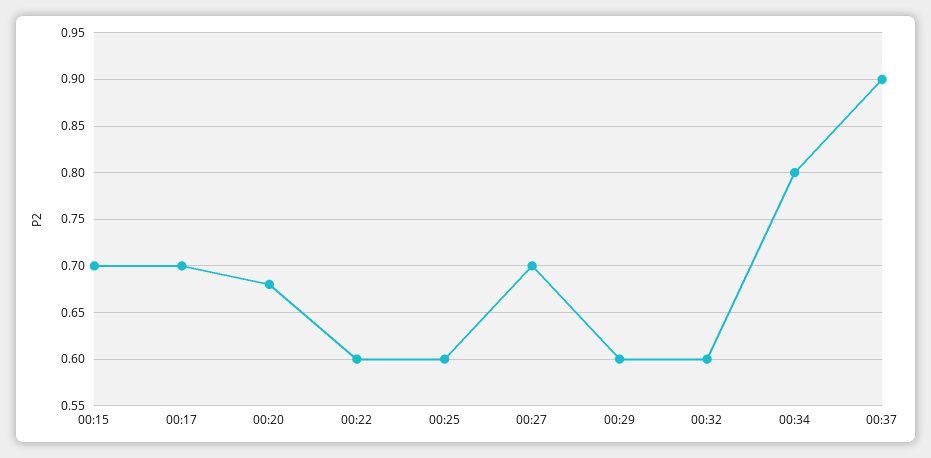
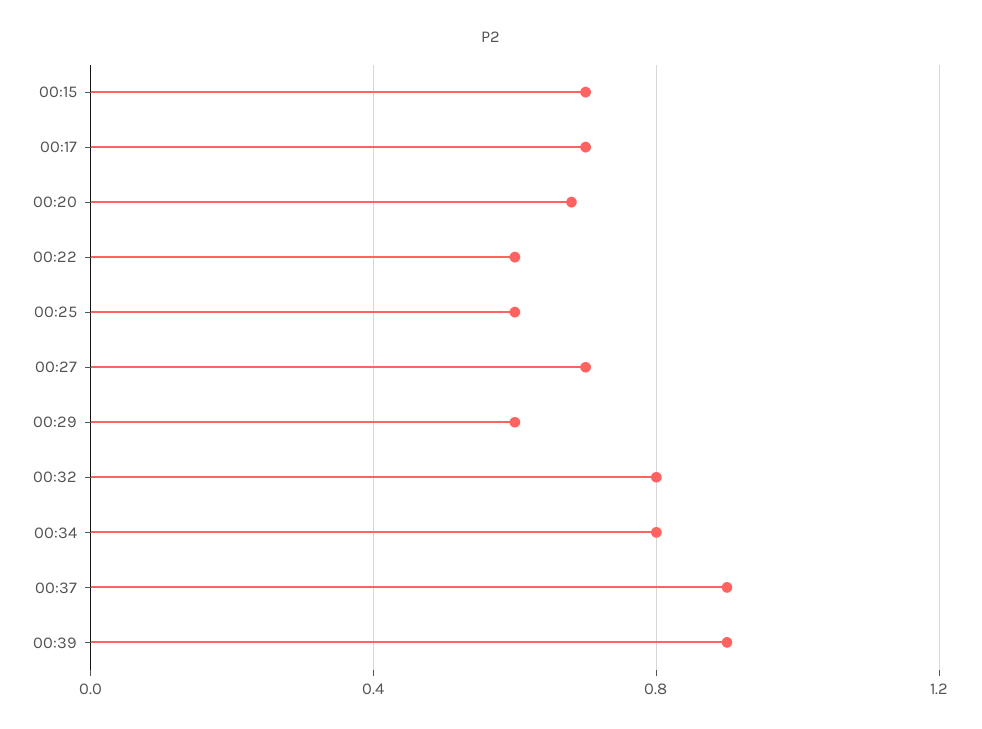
00:32: 0.6 -> 0.8
00:39: none -> 0.9

